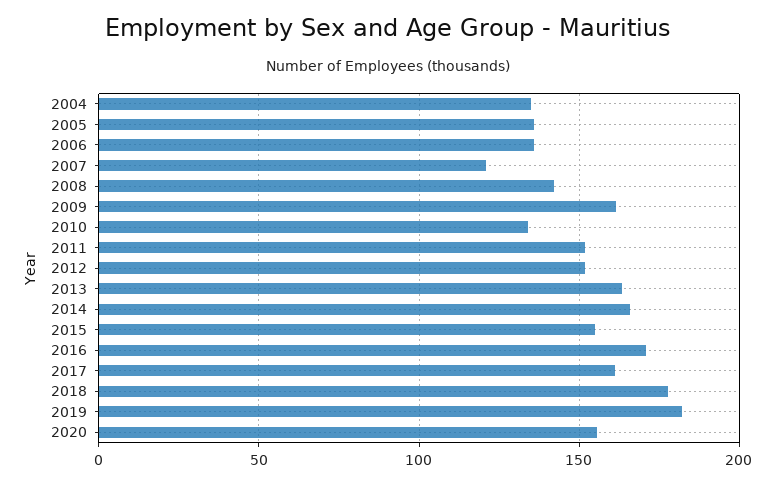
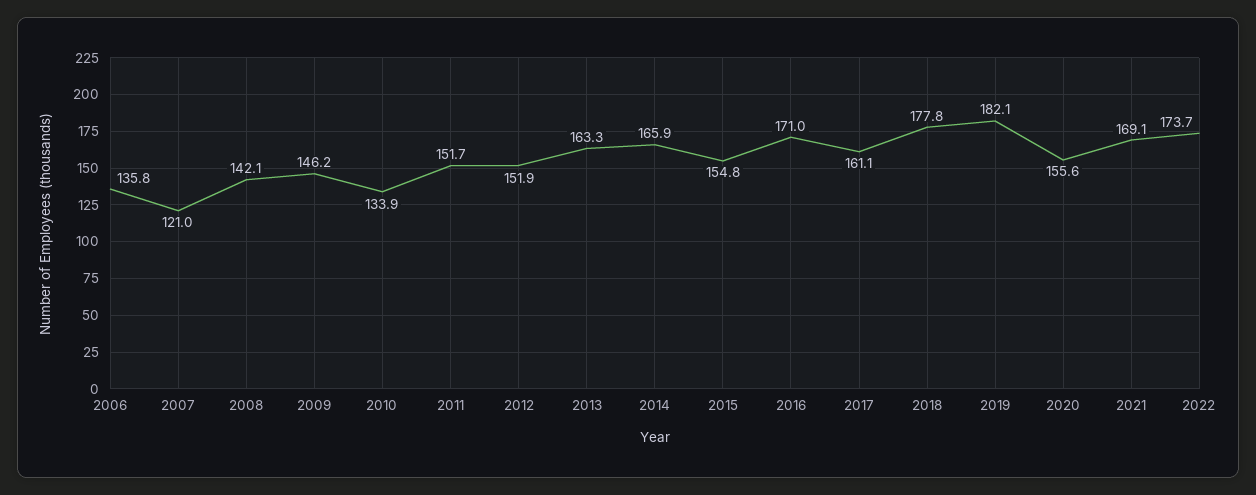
2004: 135 -> none
2005: 135 -> none
2009: 160 -> 146.2
2021: none -> 169.1
2022: none -> 173.7

